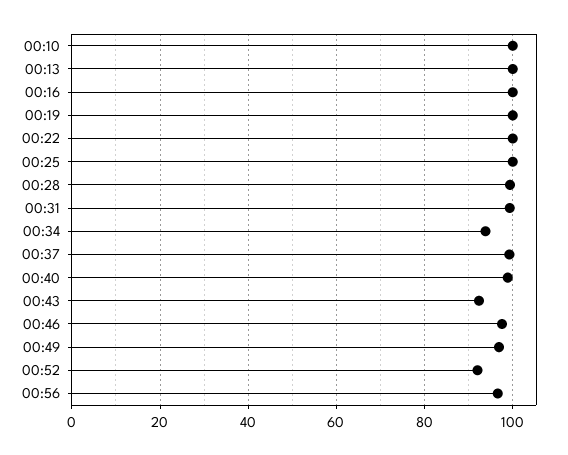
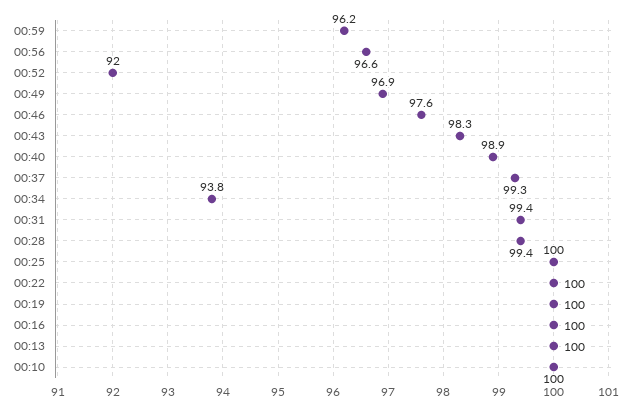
00:43: 92 -> 98.3
00:59: none -> 96.2

